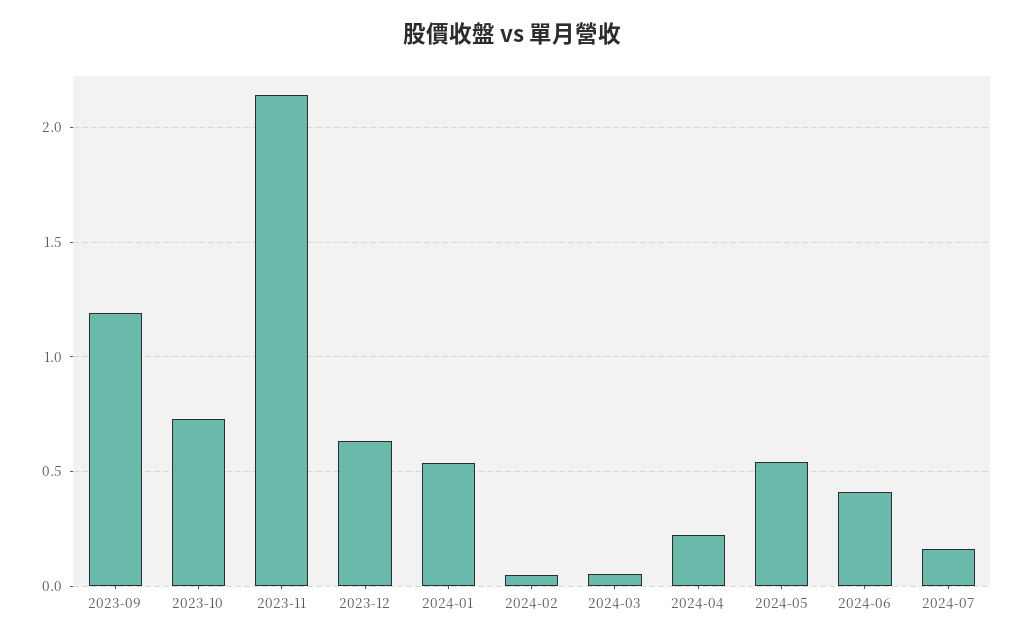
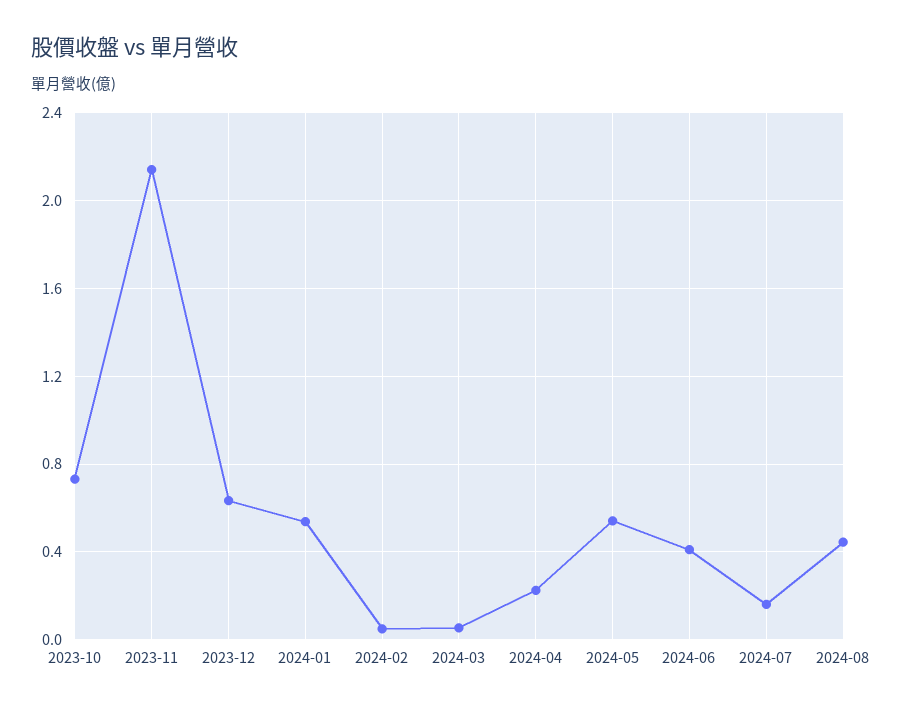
2023-09: 1.2 -> none
2024-08: none -> 0.45

